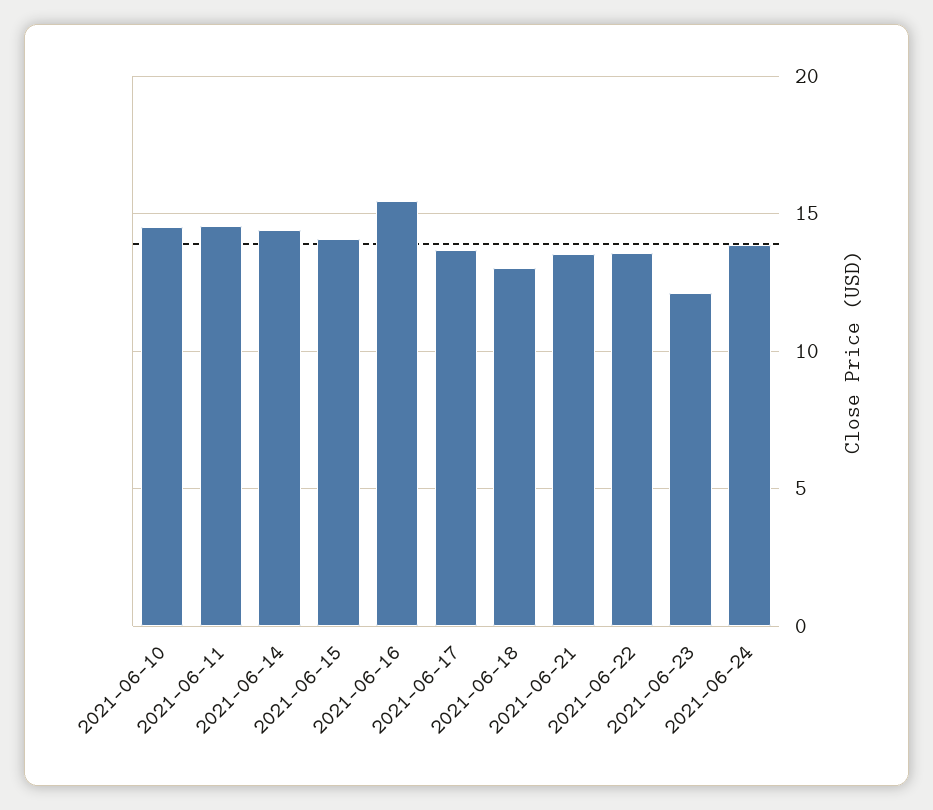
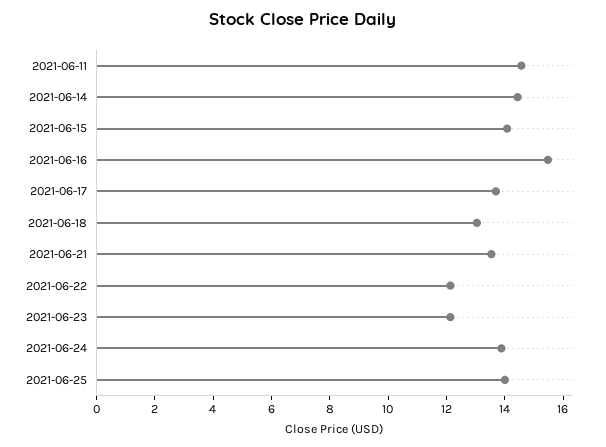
2021-06-10: 14.5 -> none
2021-06-22: 13.5 -> 12
2021-06-25: none -> 14

